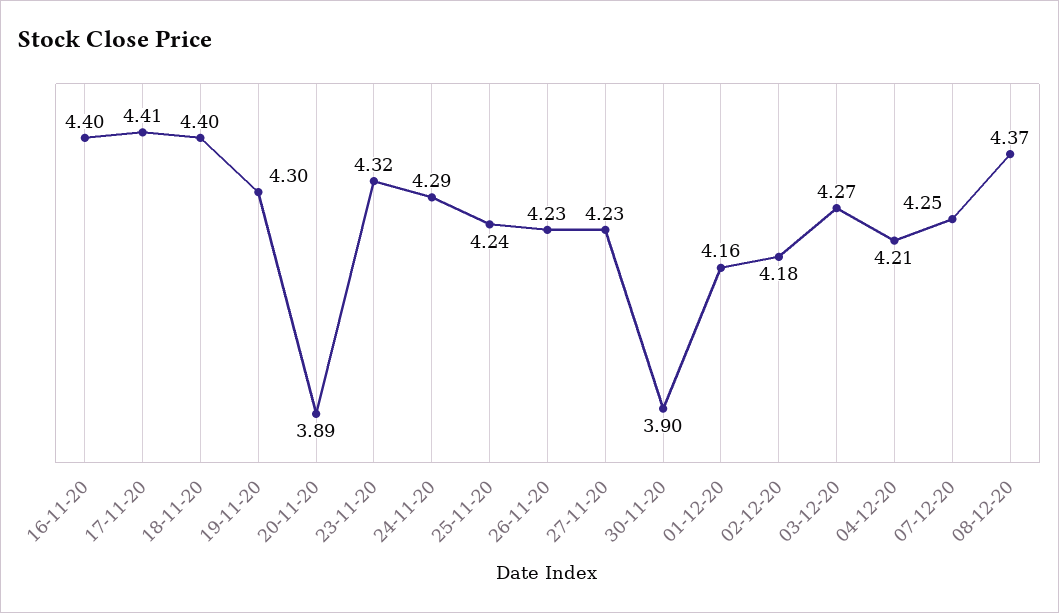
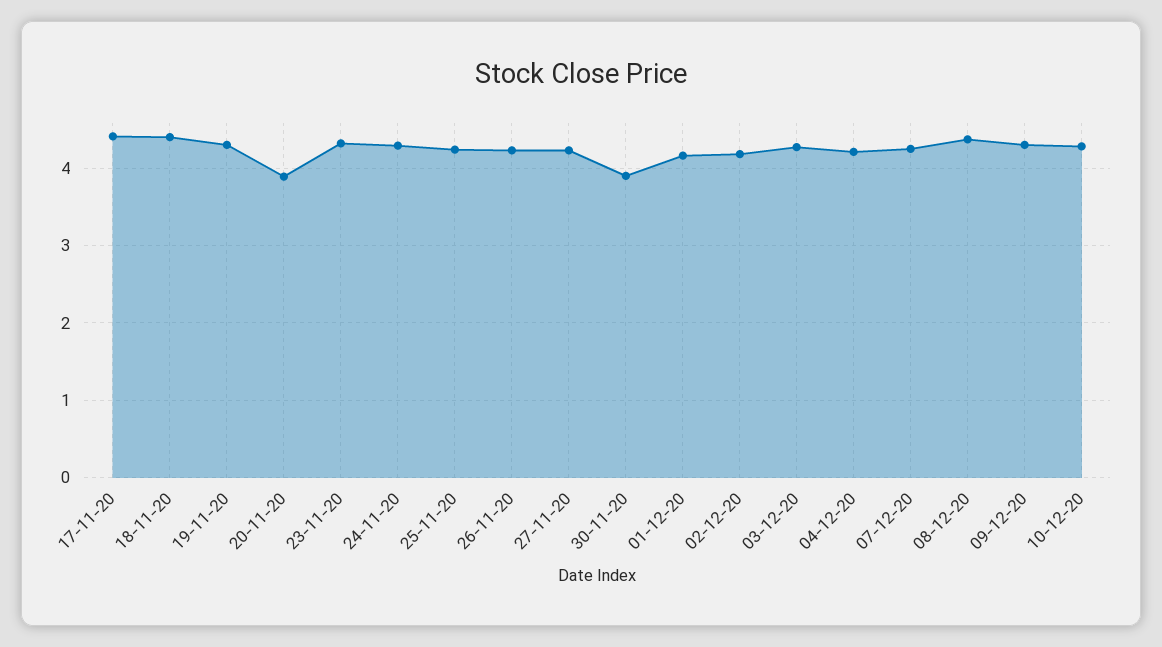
16-11-20: 4.4 -> none
09-12-20: none -> 4.3
10-12-20: none -> 4.3

